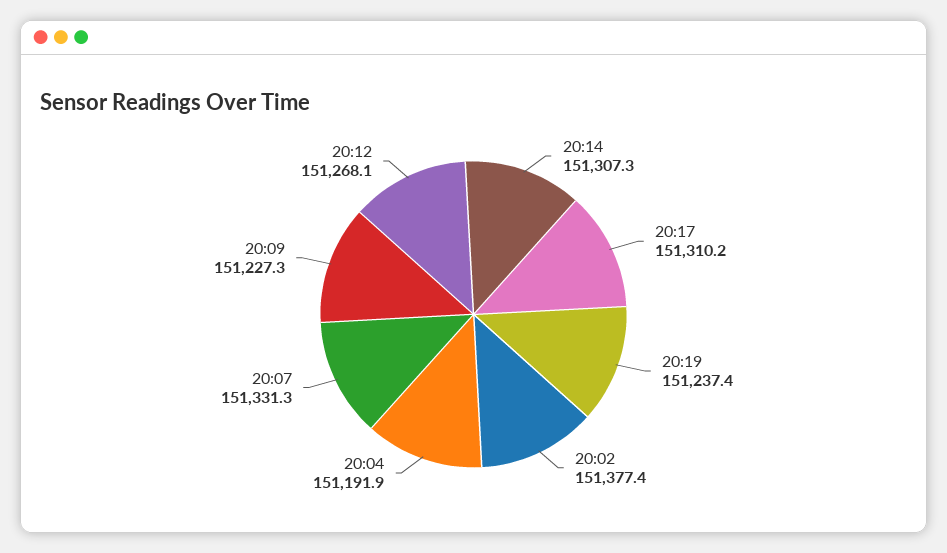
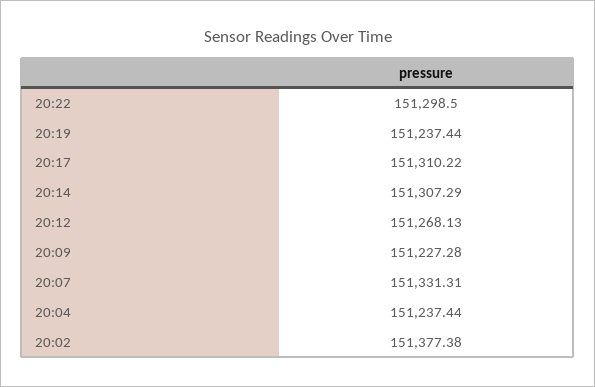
20:04: 151191.9 -> 151237.44
20:22: none -> 151298.5

